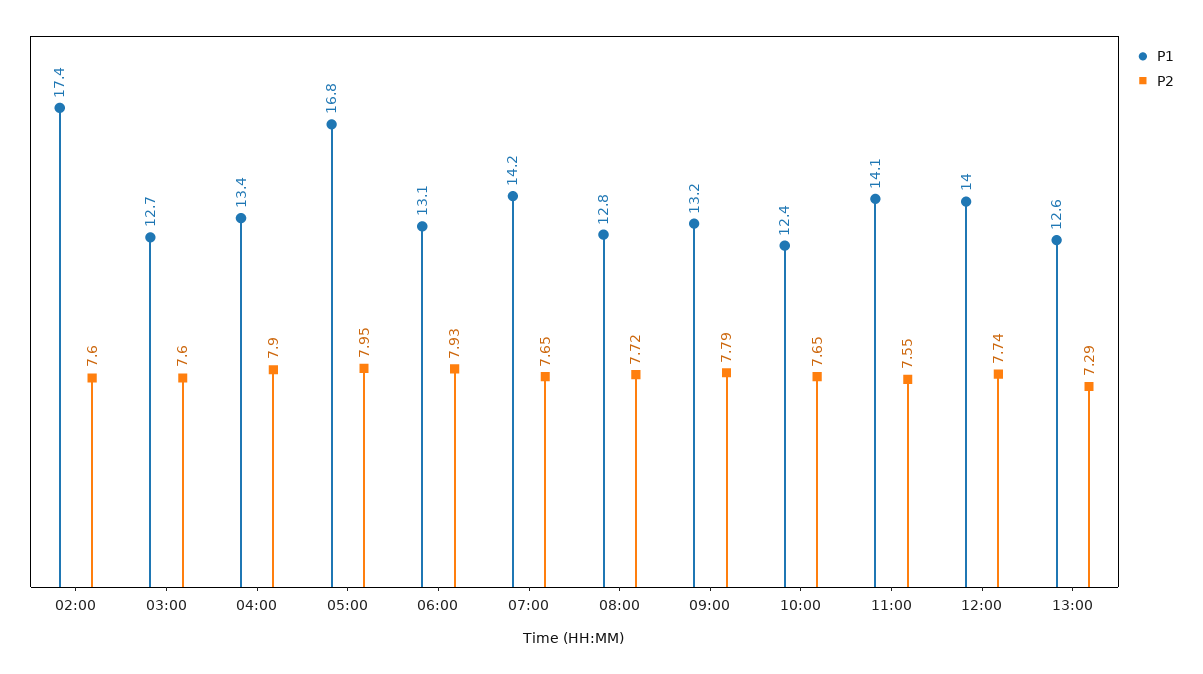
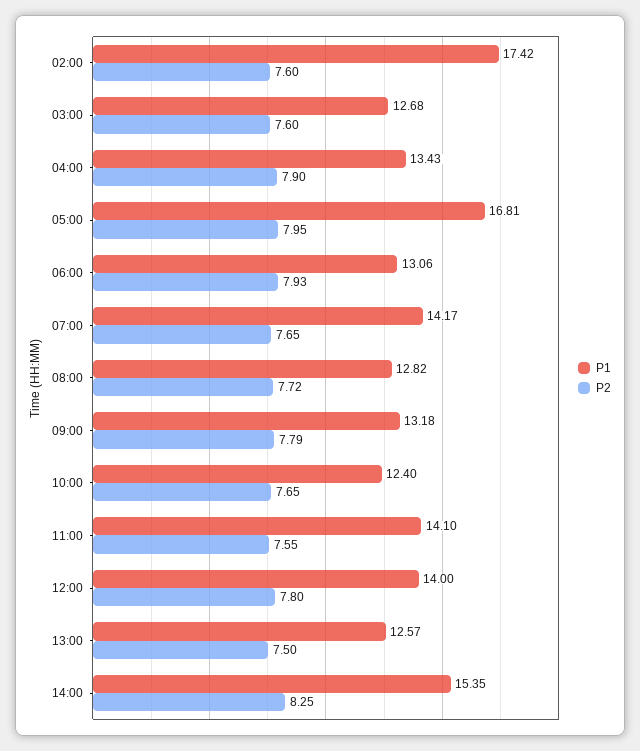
P2, 12:00: 7.74 -> 7.8
P2, 13:00: 7.29 -> 7.5
P1, 14:00: none -> 15.35
P2, 14:00: none -> 8.25

